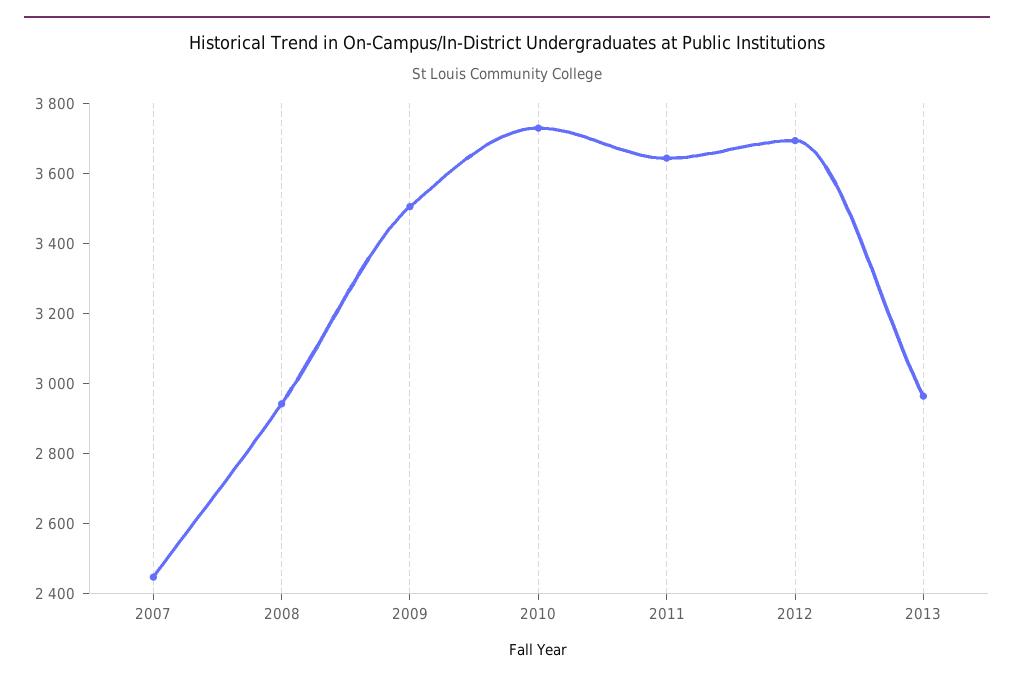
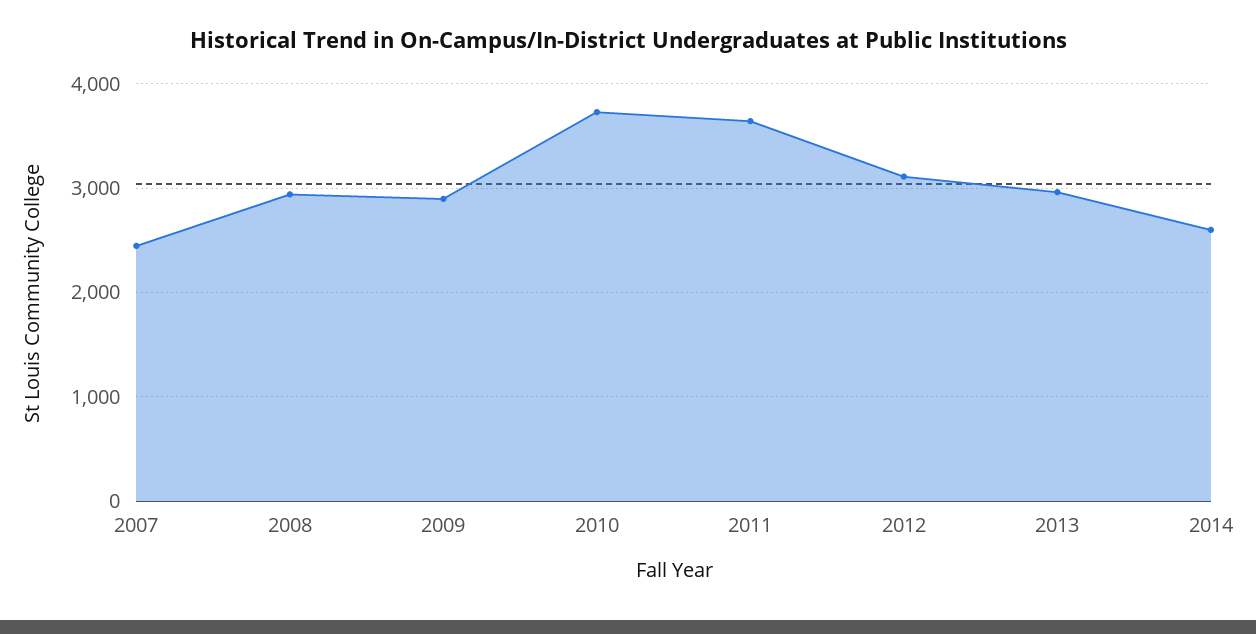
2009: 3500 -> 2900
2012: 3700 -> 3100
2014: none -> 2600

